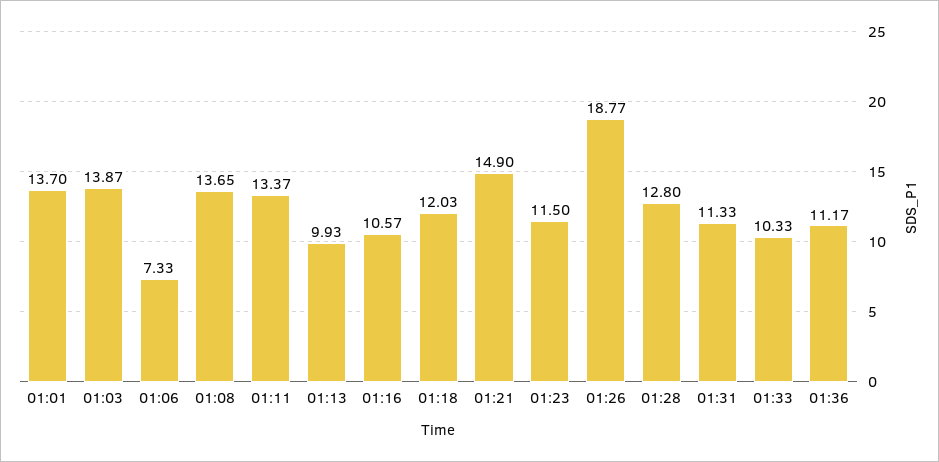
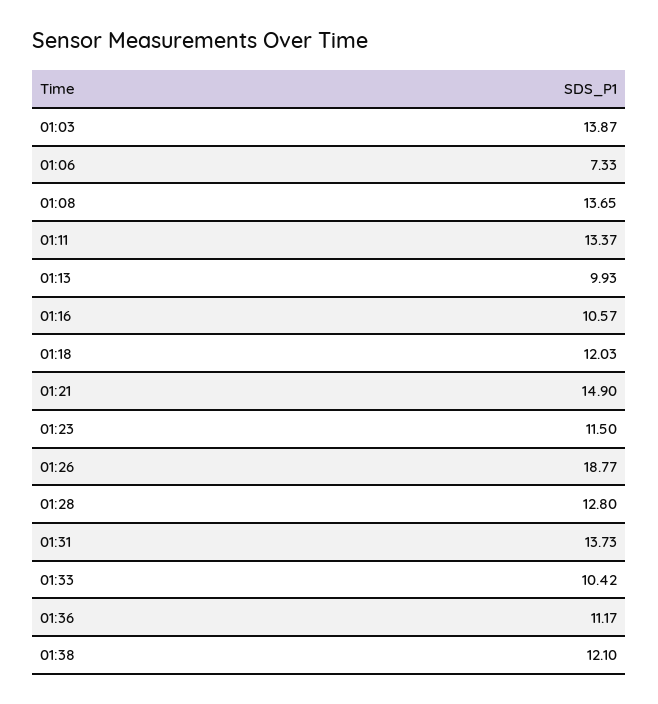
01:01: 13.7 -> none
01:31: 11.33 -> 13.73
01:33: 10.33 -> 10.42
01:38: none -> 12.1

